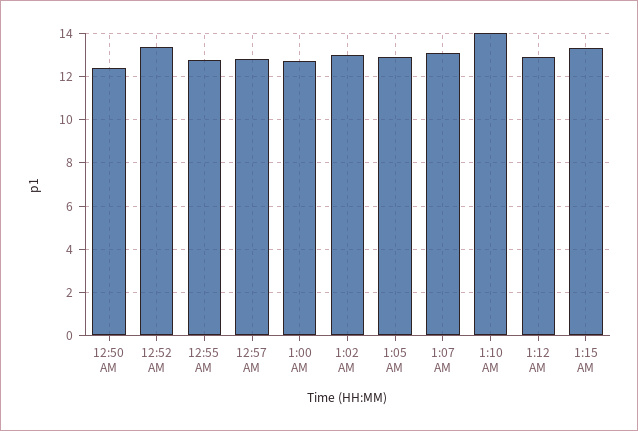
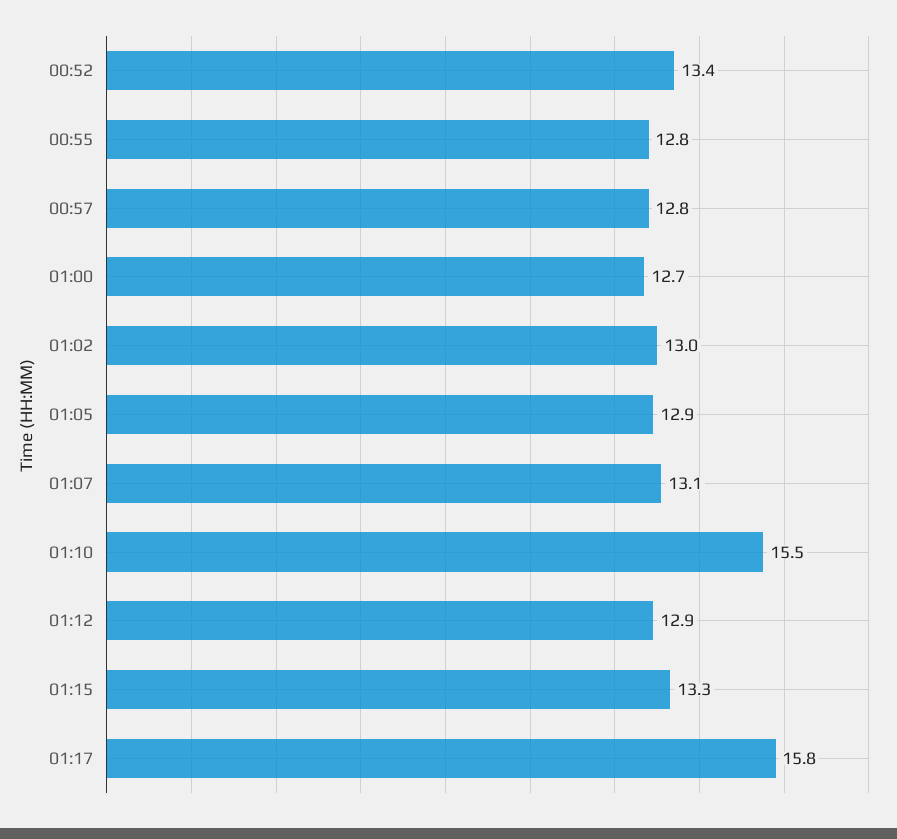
12:50 AM: 12.5 -> none
1:10 AM: 14 -> 15.5
01:17: none -> 15.8

